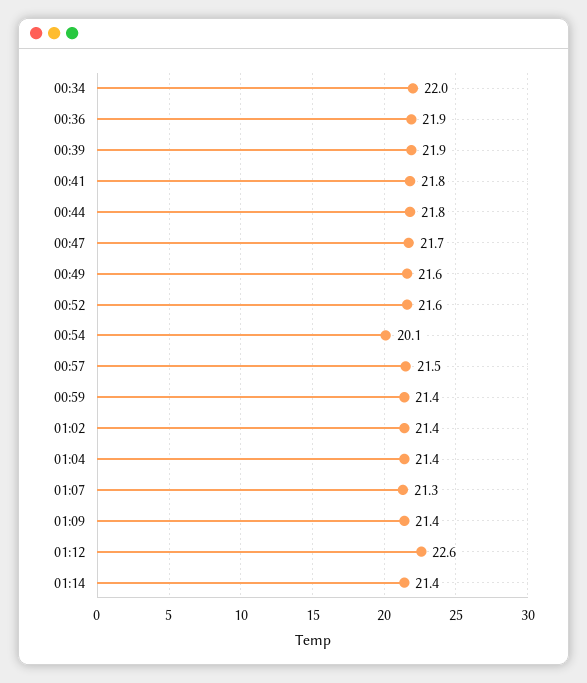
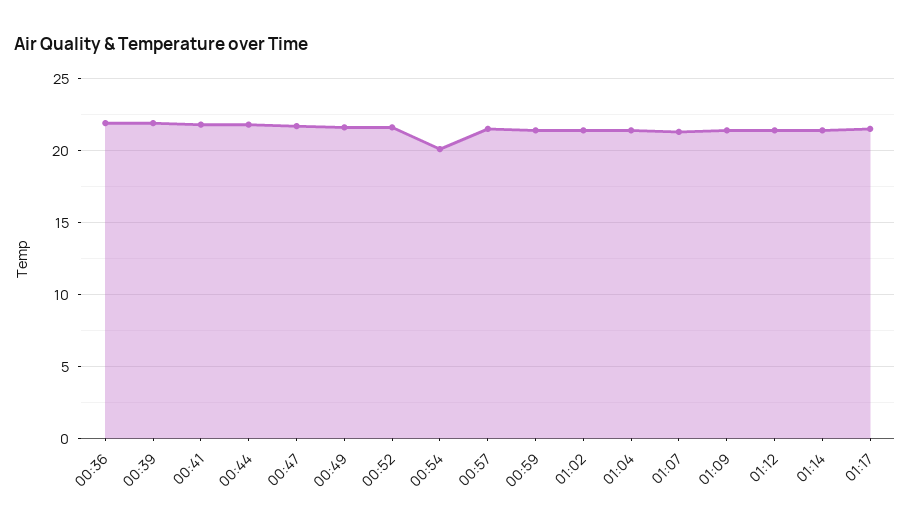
00:34: 22 -> none
01:12: 22.6 -> 21.5
01:17: none -> 21.5

